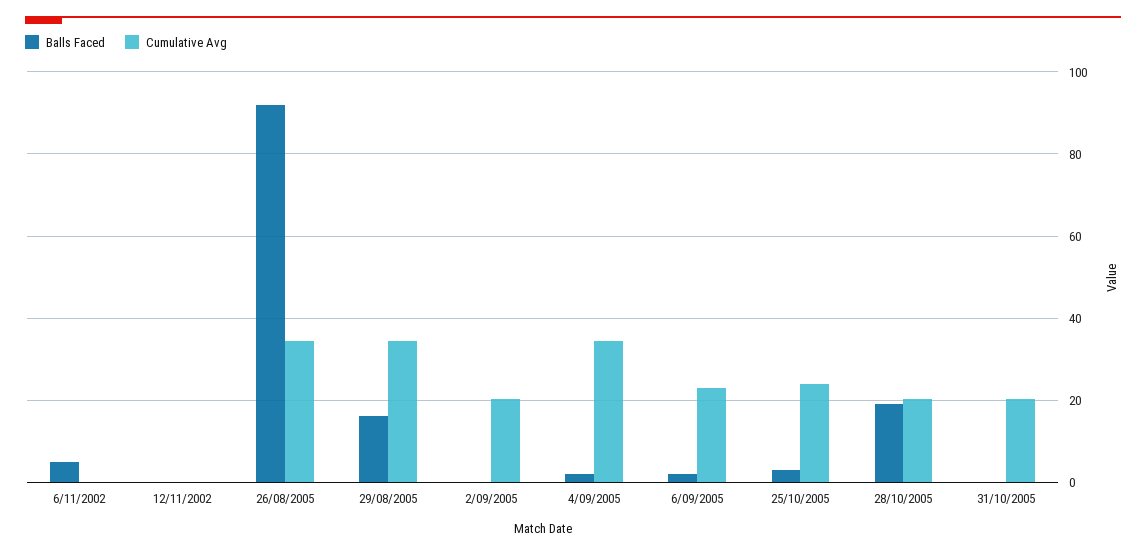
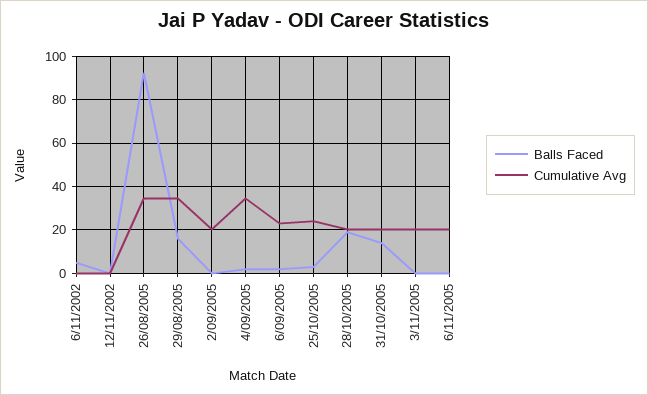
Balls Faced, 31/10/2005: 0 -> 15
Balls Faced, 3/11/2005: none -> 0
Cumulative Avg, 3/11/2005: none -> 20
Balls Faced, 6/11/2005: none -> 0
Cumulative Avg, 6/11/2005: none -> 20

